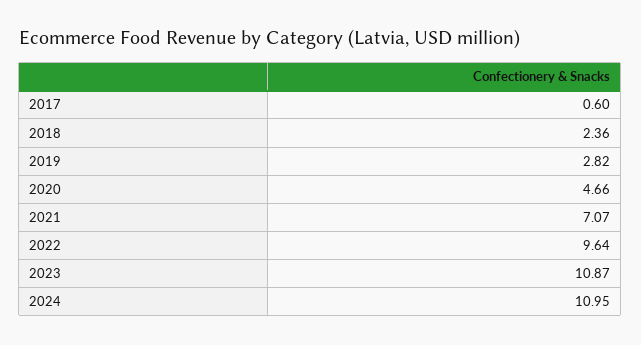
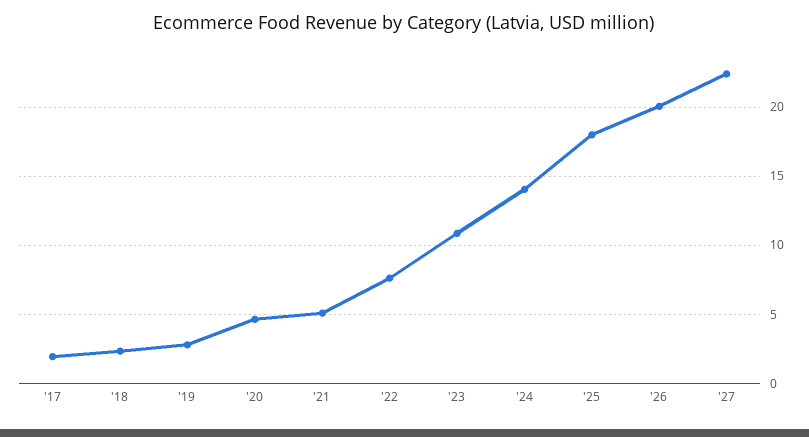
2017: 0.6 -> 2
2021: 7.07 -> 5
2022: 9.64 -> 7.5
2024: 10.95 -> 14
'25: none -> 18
'26: none -> 20
'27: none -> 22.5

